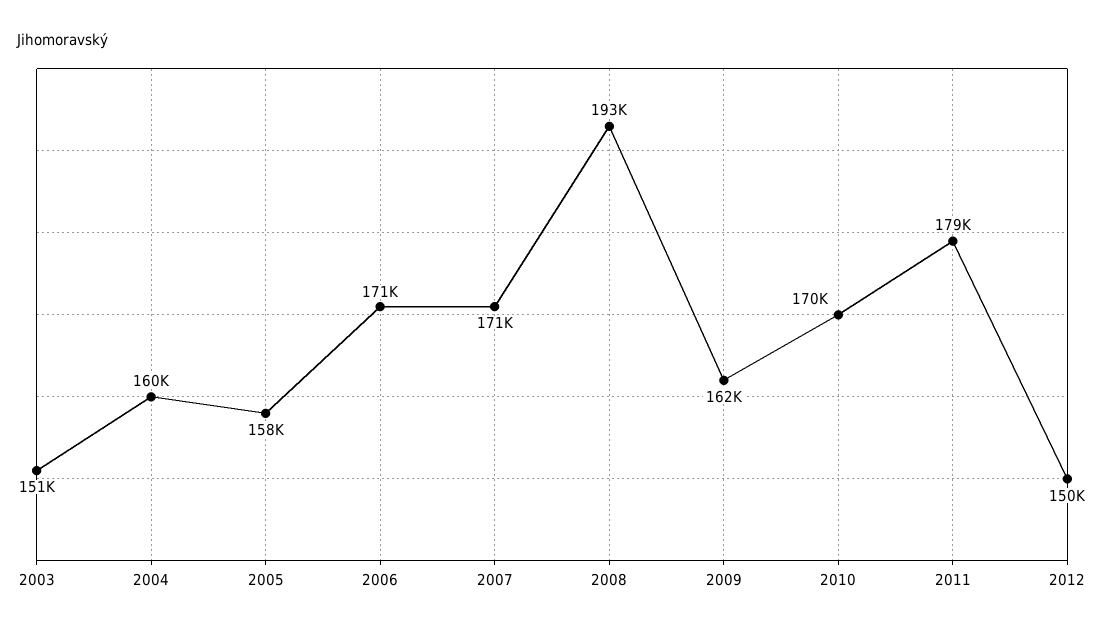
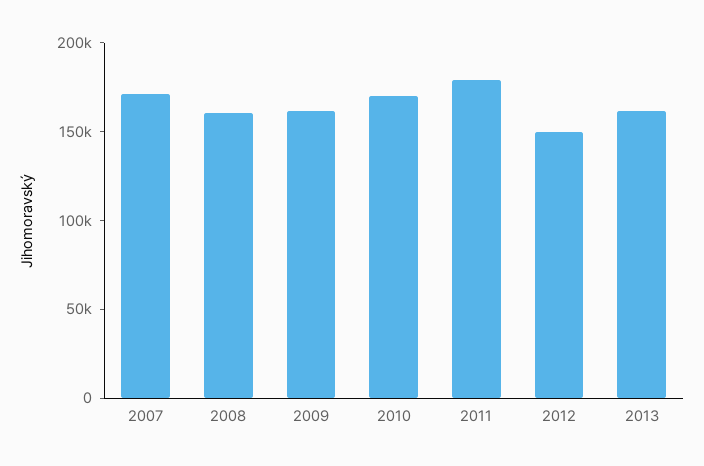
2003: 151000 -> none
2004: 160000 -> none
2005: 158000 -> none
2006: 171000 -> none
2008: 193000 -> 160000
2013: none -> 160000

